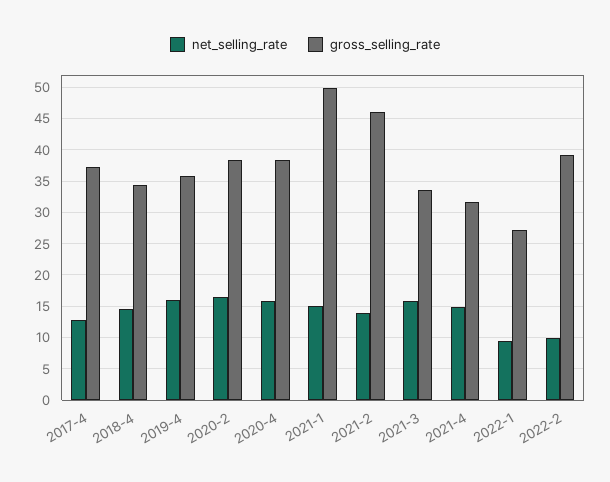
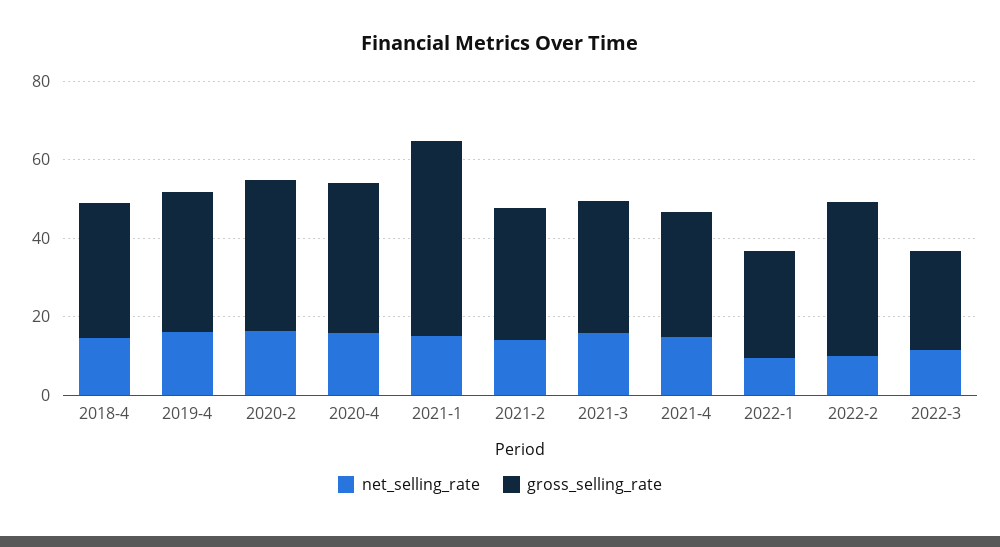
net_selling_rate, 2017-4: 13 -> none
gross_selling_rate, 2017-4: 37 -> none
gross_selling_rate, 2021-2: 46 -> 35
net_selling_rate, 2022-3: none -> 10
gross_selling_rate, 2022-3: none -> 25

